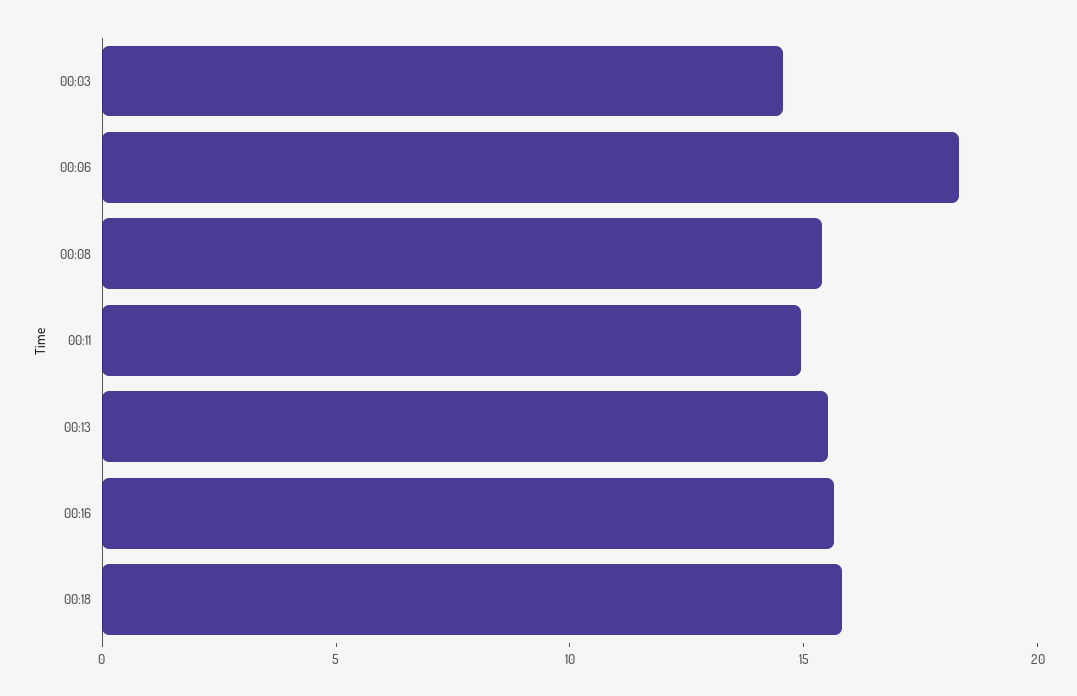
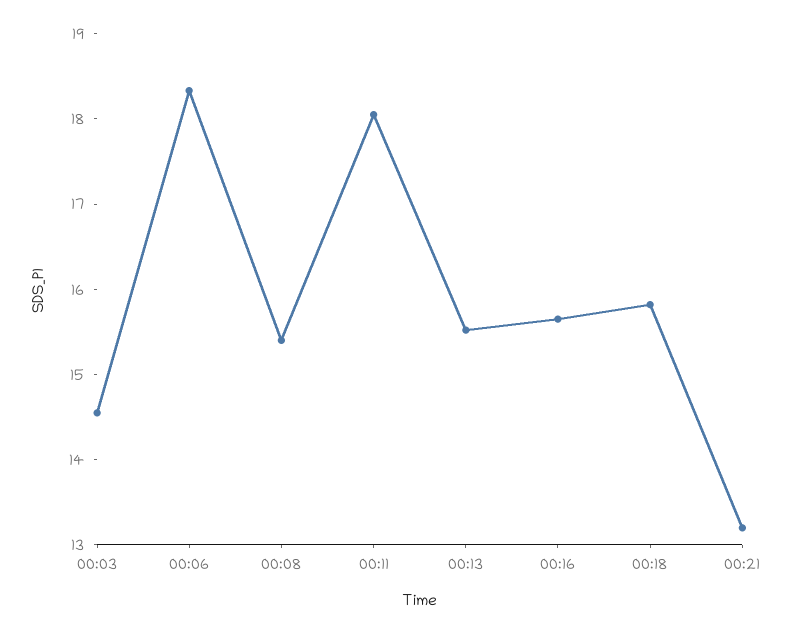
00:11: 15 -> 18
00:21: none -> 13.2

